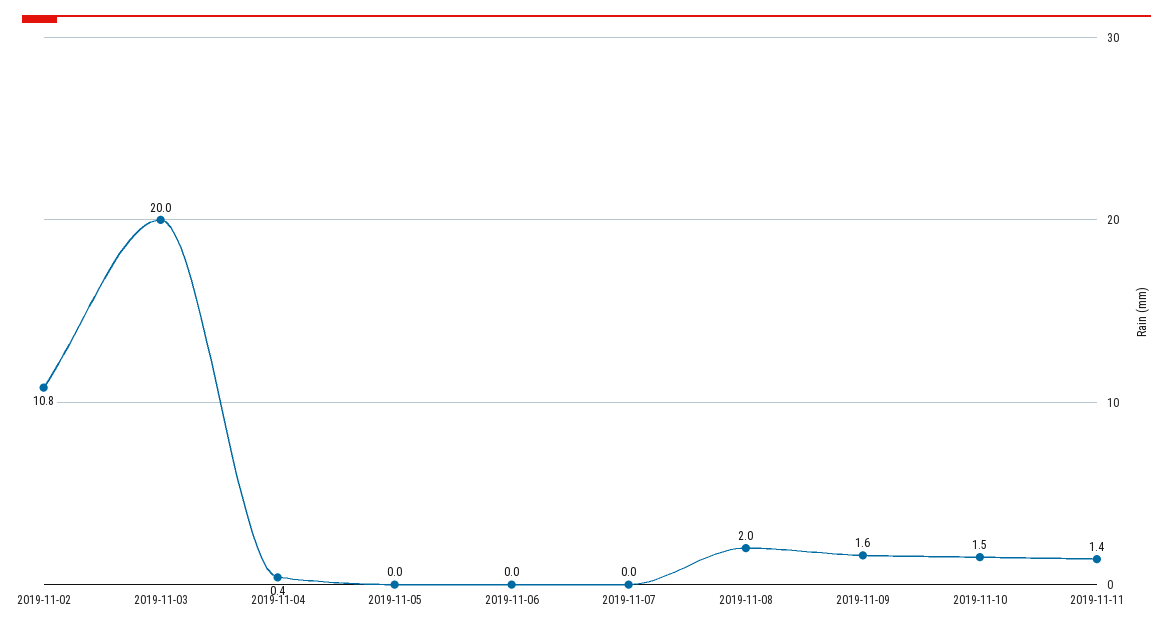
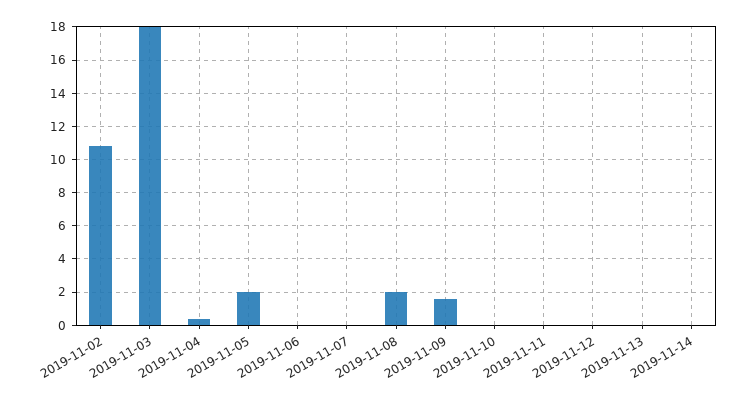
2019-11-03: 20 -> 18
2019-11-05: 0 -> 2
2019-11-10: 1.5 -> 0
2019-11-11: 1.4 -> 0
2019-11-12: none -> 0
2019-11-13: none -> 0
2019-11-14: none -> 0

